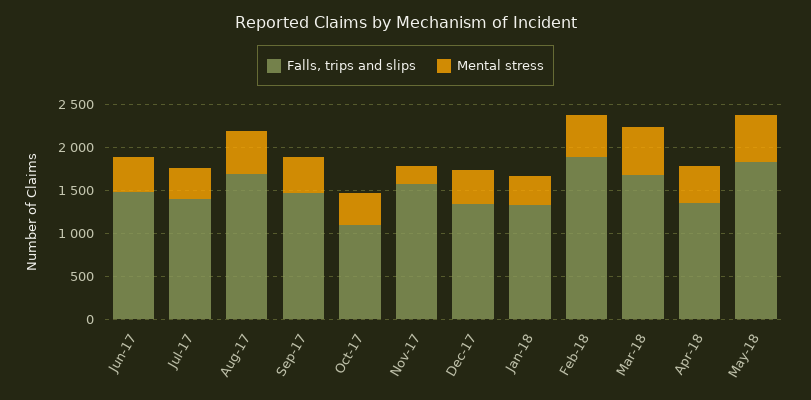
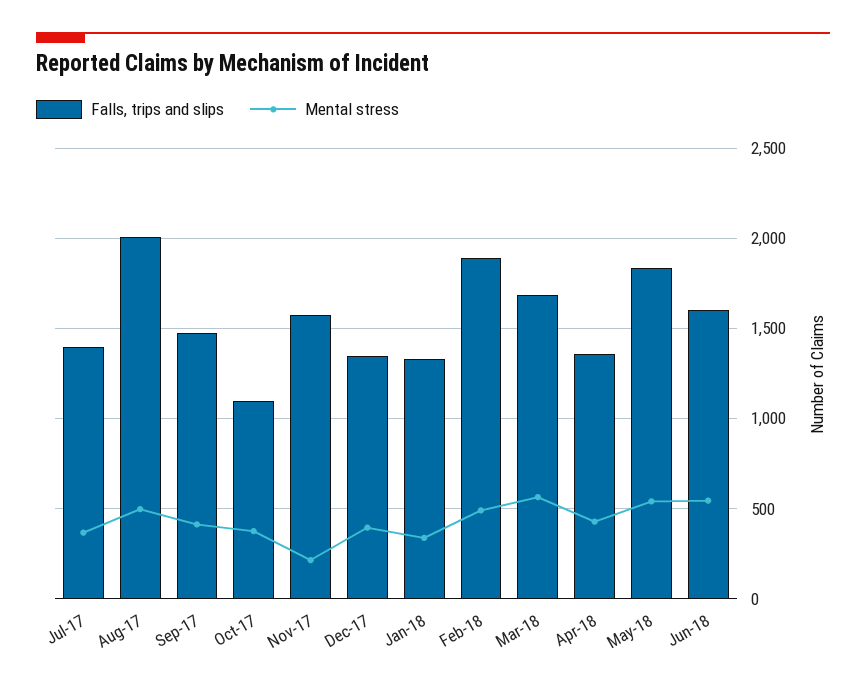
Falls, trips and slips, Jun-17: 1500 -> none
Mental stress, Jun-17: 400 -> none
Falls, trips and slips, Aug-17: 1700 -> 2000
Falls, trips and slips, Jun-18: none -> 1600
Mental stress, Jun-18: none -> 550

